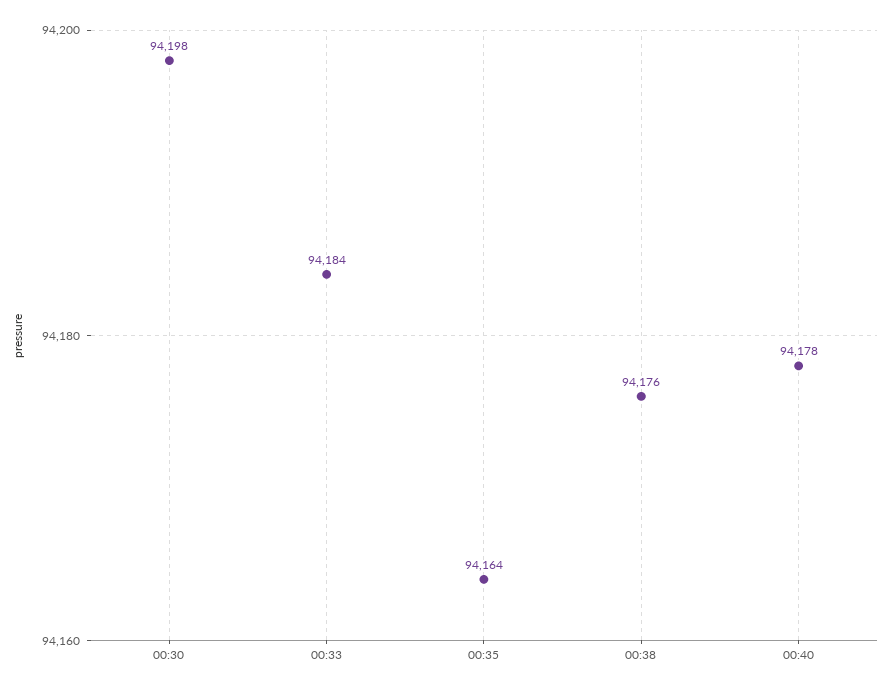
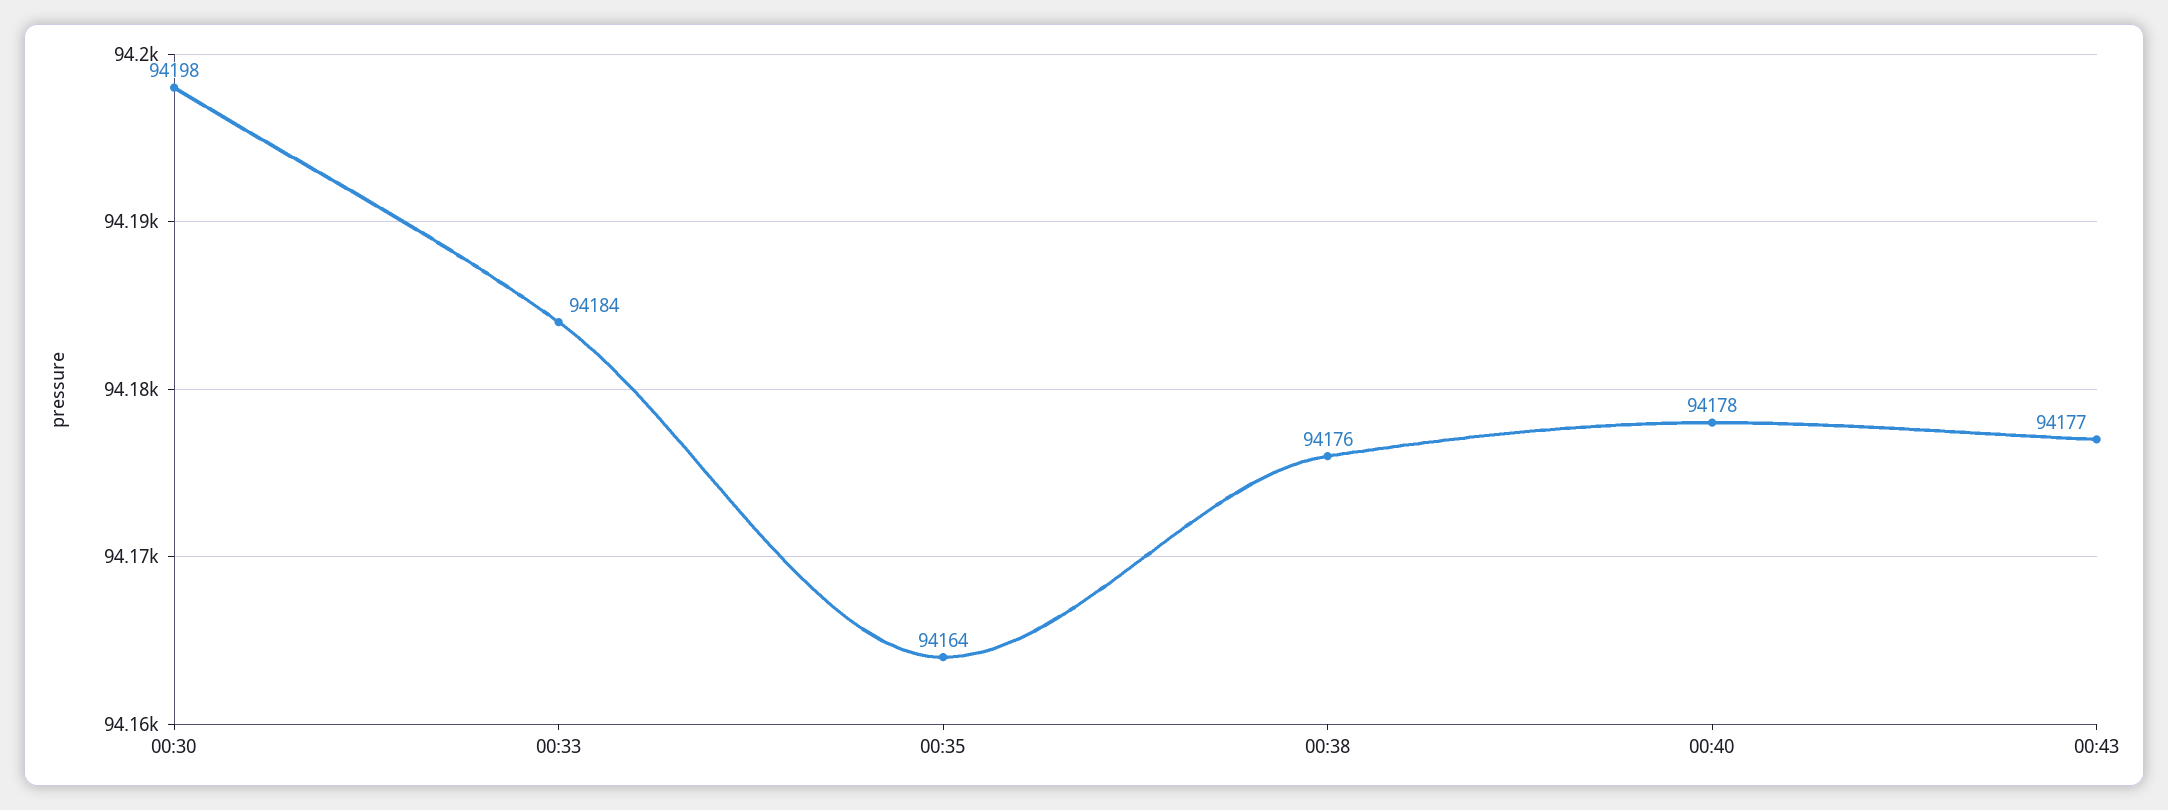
00:43: none -> 94177

